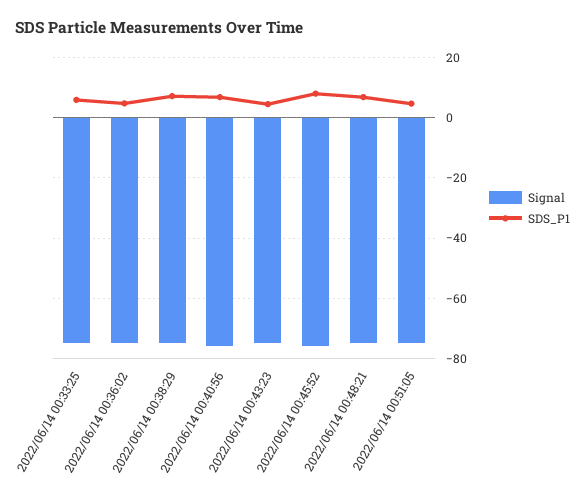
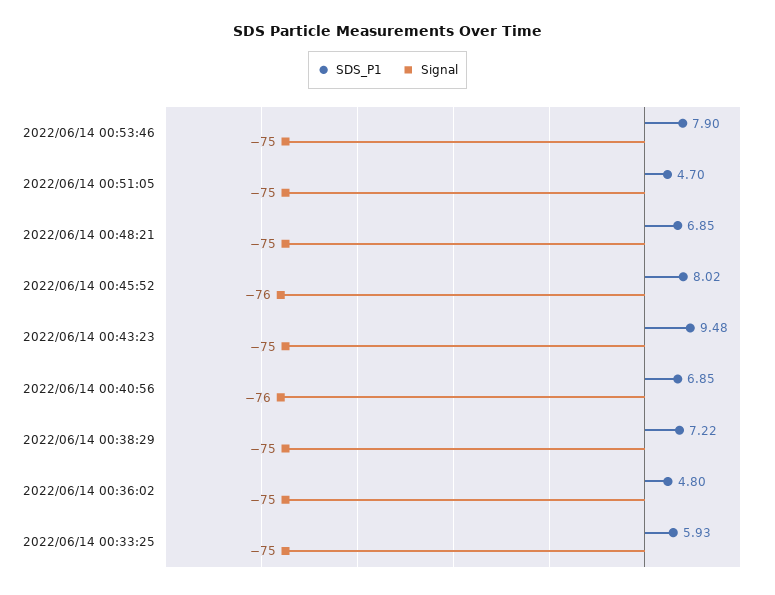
SDS_P1, 2022/06/14 00:43:23: 4 -> 9.48
SDS_P1, 2022/06/14 00:53:46: none -> 7.9
Signal, 2022/06/14 00:53:46: none -> -75

